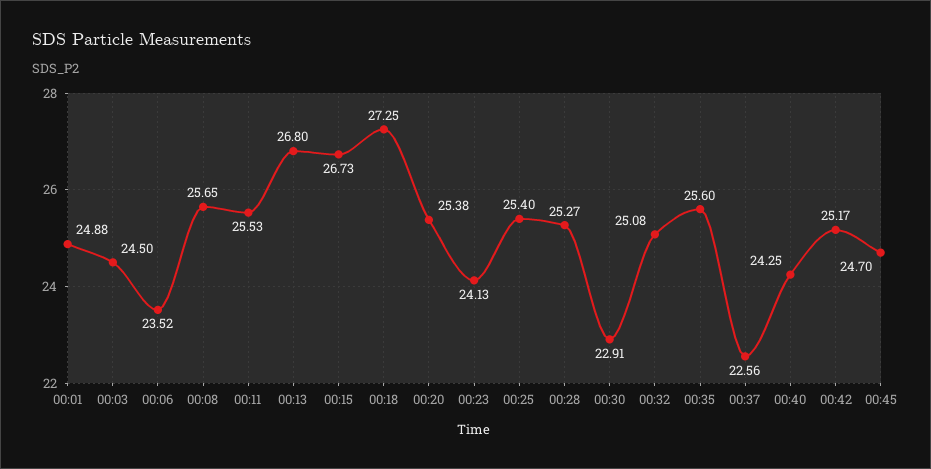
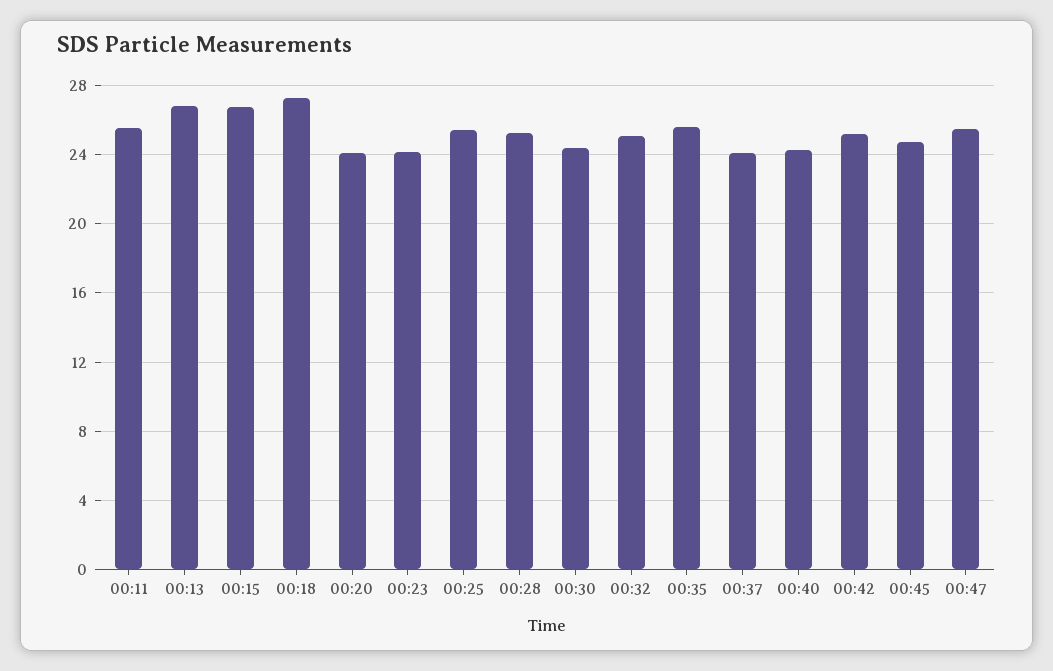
00:01: 24.88 -> none
00:03: 24.5 -> none
00:06: 23.52 -> none
00:08: 25.65 -> none
00:20: 25.38 -> 24
00:30: 22.91 -> 24.5
00:37: 22.56 -> 24
00:47: none -> 25.5

